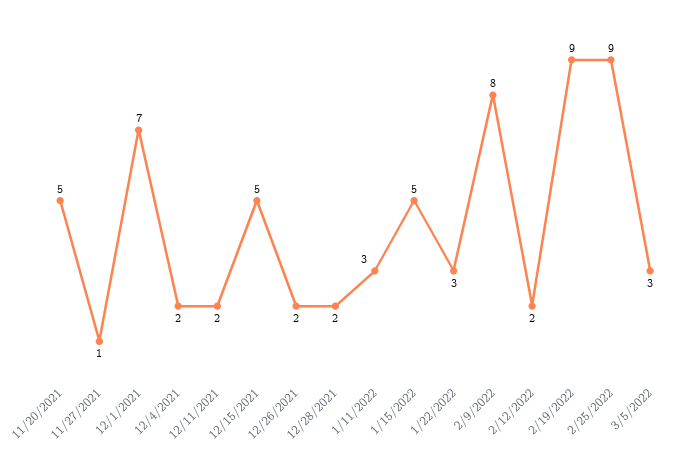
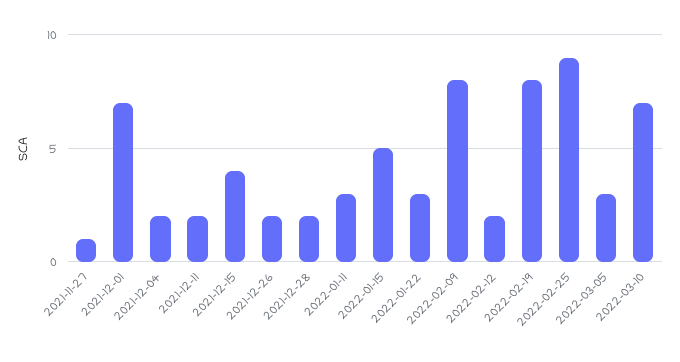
11/20/2021: 5 -> none
12/15/2021: 5 -> 4
2/19/2022: 9 -> 8
2022-03-10: none -> 7

